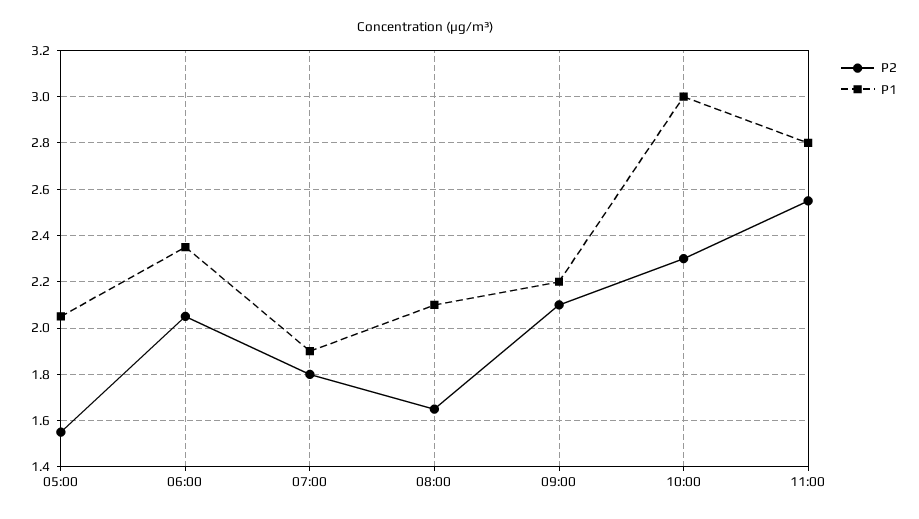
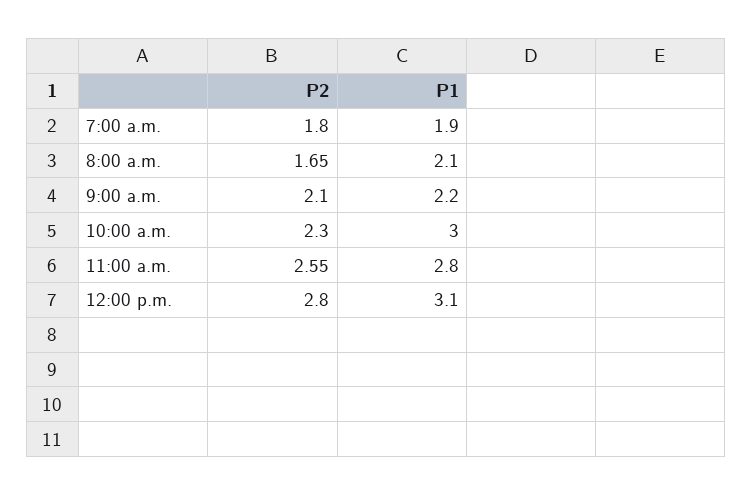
P2, 05:00: 1.55 -> none
P1, 05:00: 2.05 -> none
P2, 06:00: 2.05 -> none
P1, 06:00: 2.35 -> none
P2, 12:00 p.m.: none -> 2.8
P1, 12:00 p.m.: none -> 3.1

